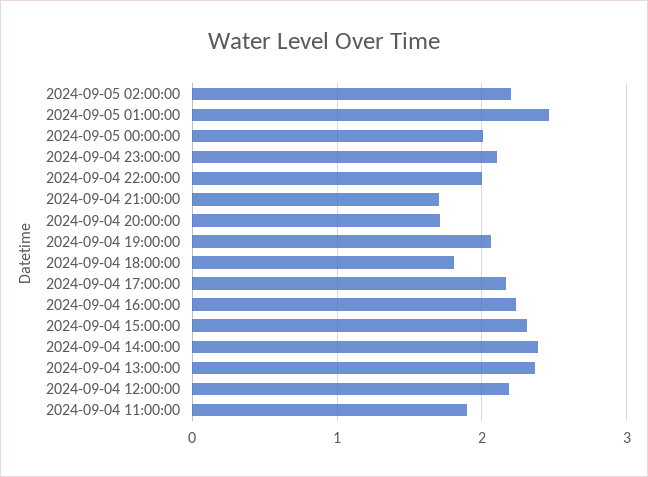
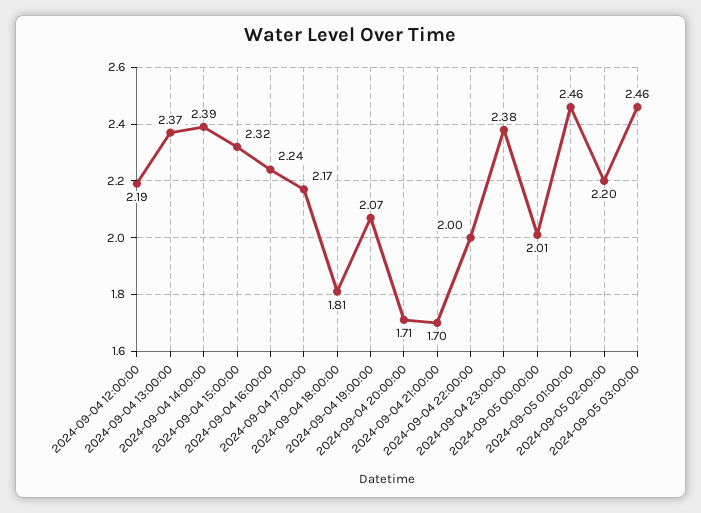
2024-09-04 23:00:00: 2.1 -> 2.38
2024-09-04 11:00:00: 1.9 -> none
2024-09-05 03:00:00: none -> 2.46

